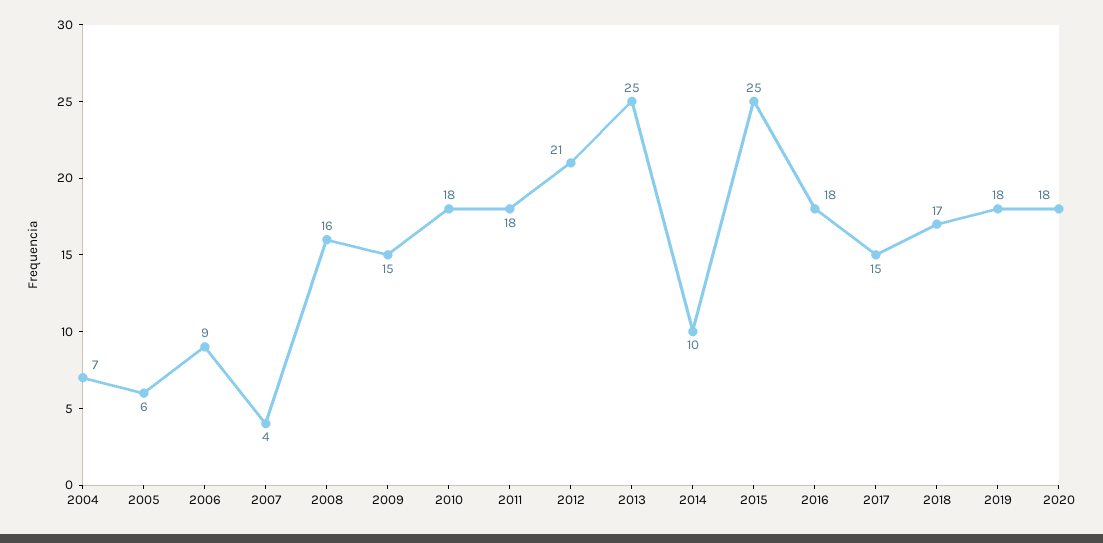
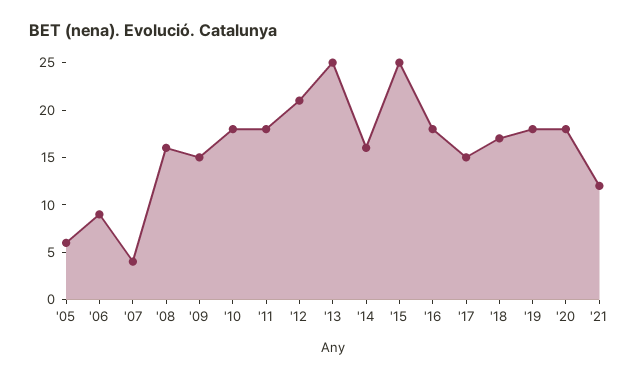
2004: 7 -> none
2014: 10 -> 16
'21: none -> 12

